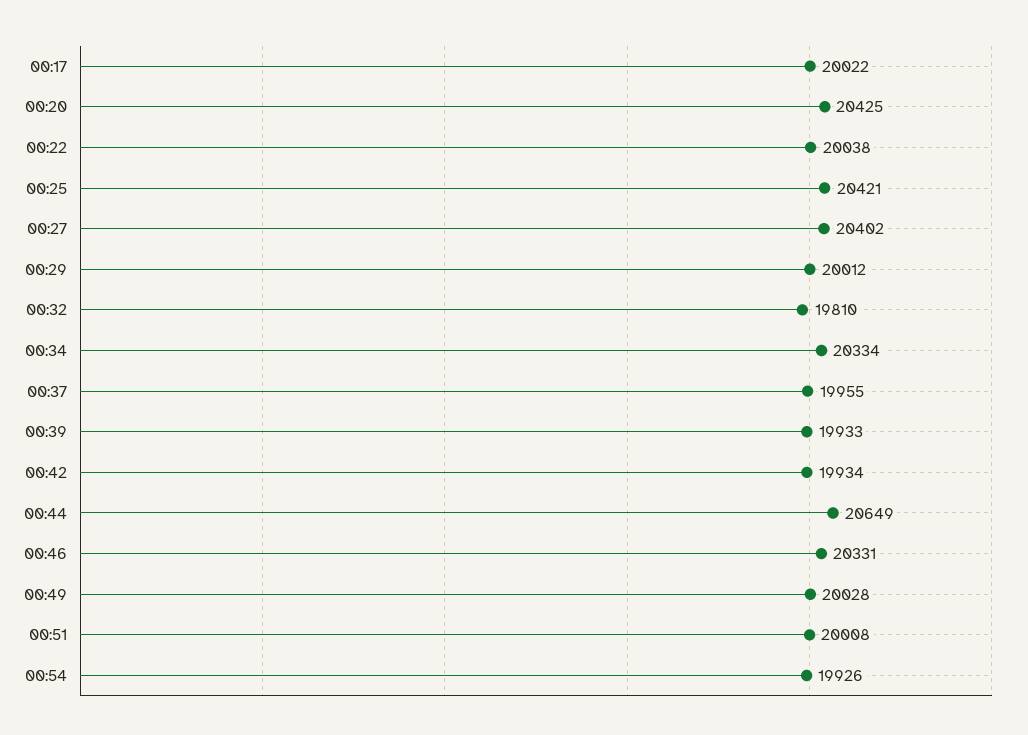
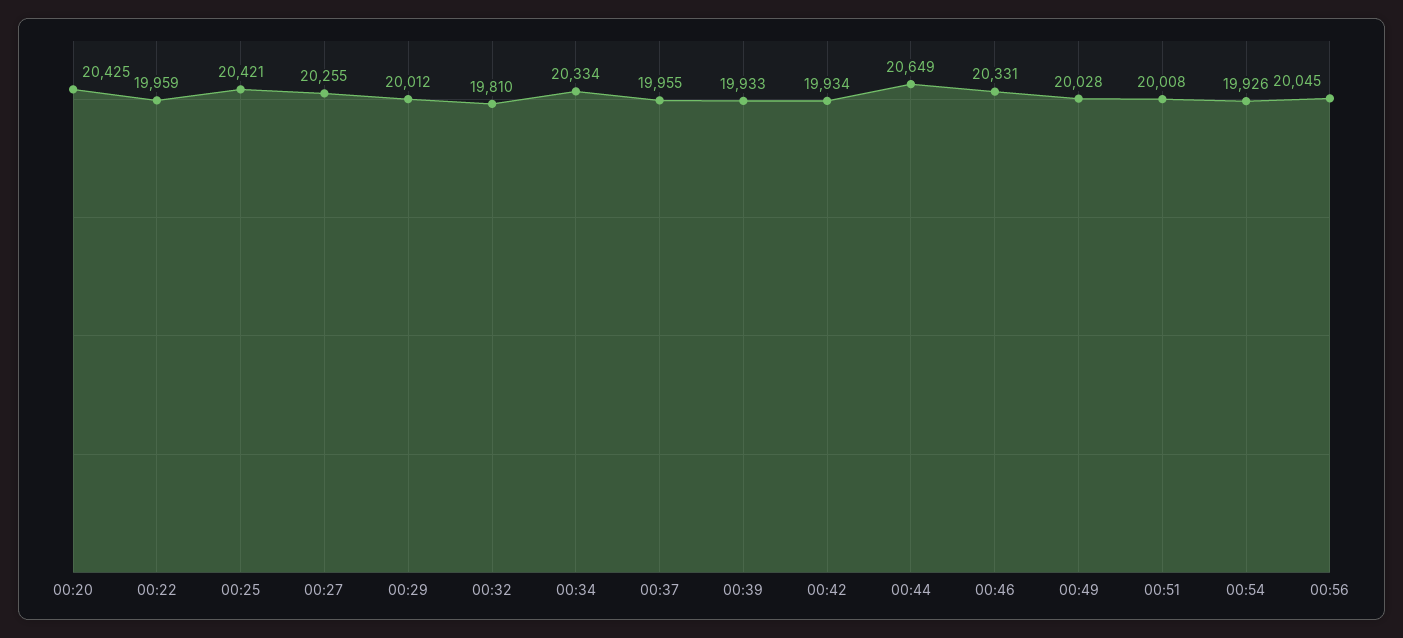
00:17: 20022 -> none
00:22: 20038 -> 19959
00:27: 20402 -> 20255
00:56: none -> 20045

